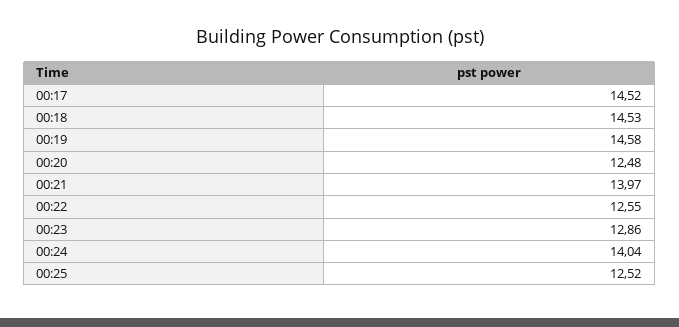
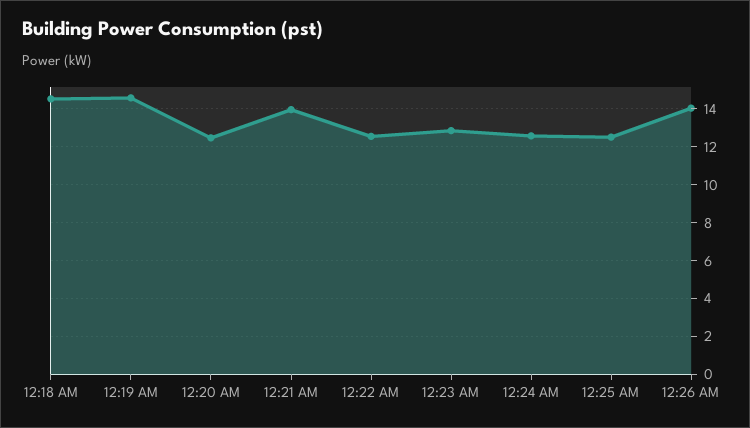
00:17: 14.52 -> none
00:24: 14.04 -> 12.5
12:26 AM: none -> 14

